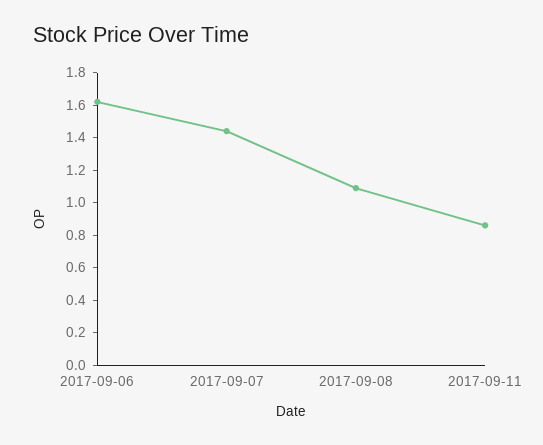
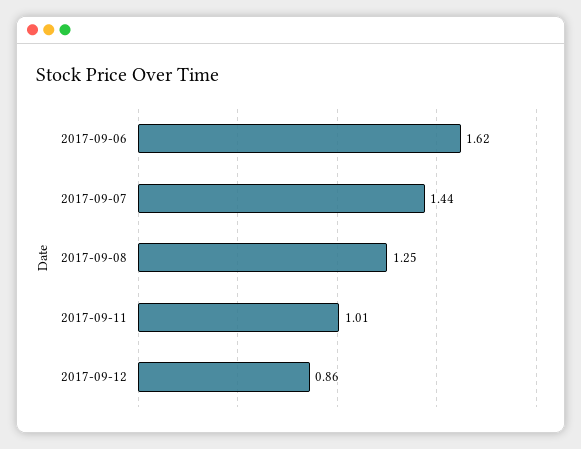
2017-09-08: 1.1 -> 1.25
2017-09-11: 0.85 -> 1.01
2017-09-12: none -> 0.86

